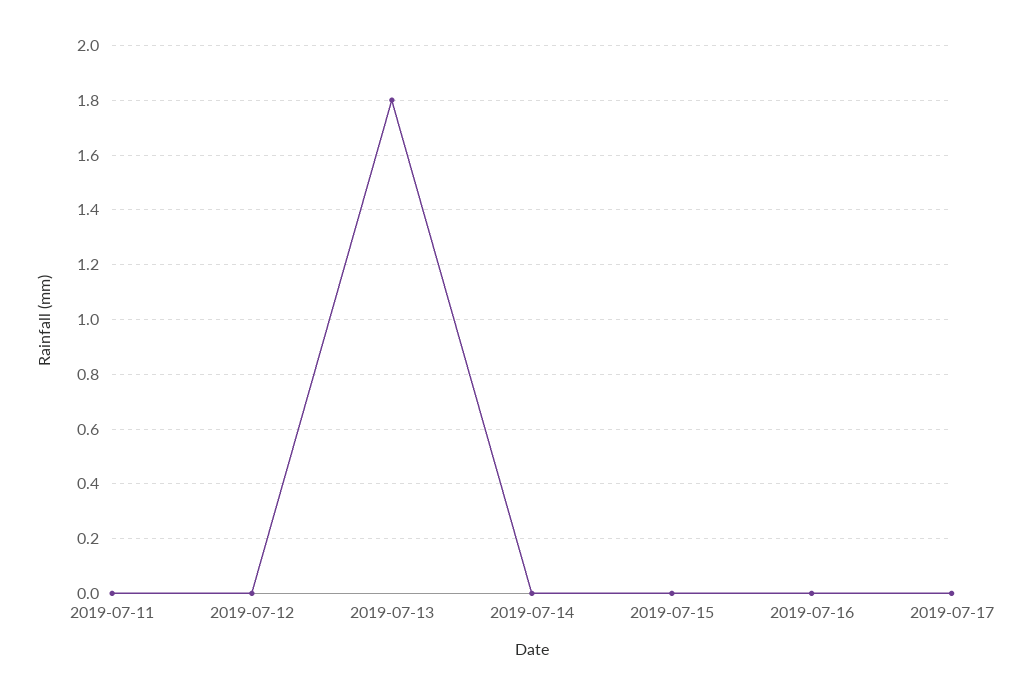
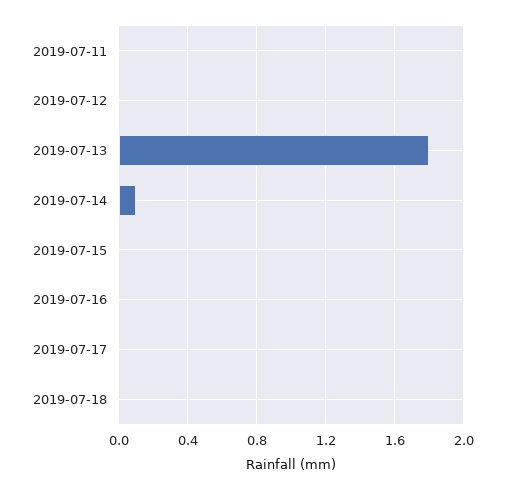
2019-07-14: 0 -> 0.1
2019-07-18: none -> 0

